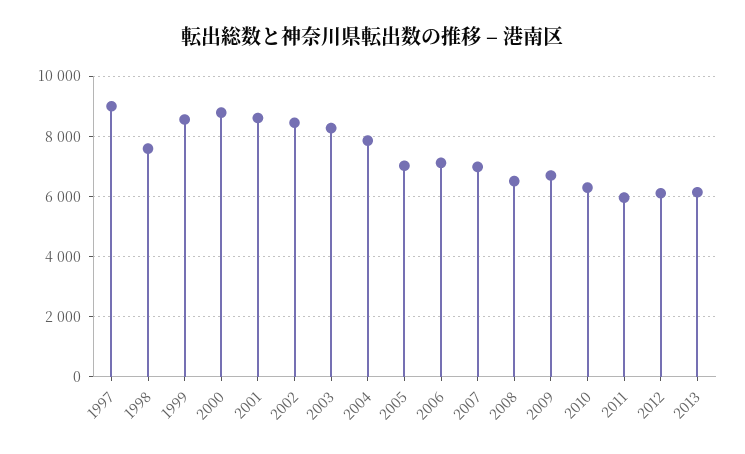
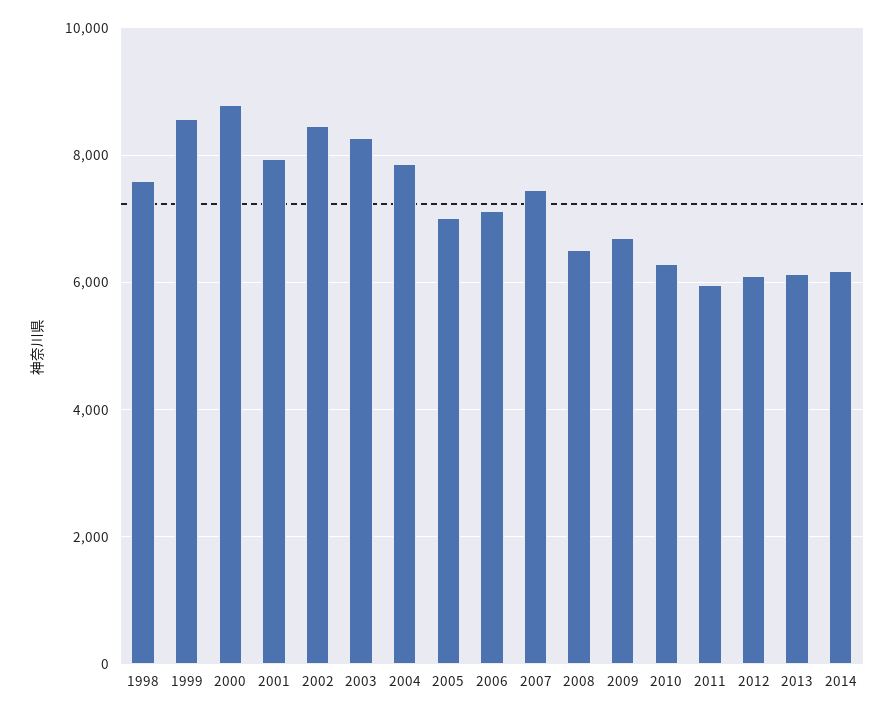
1997: 9000 -> none
2001: 8600 -> 8000
2007: 7000 -> 7400
2014: none -> 6200

